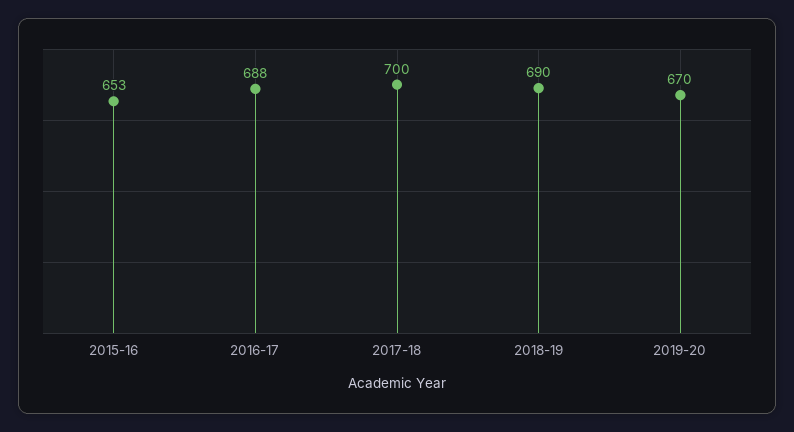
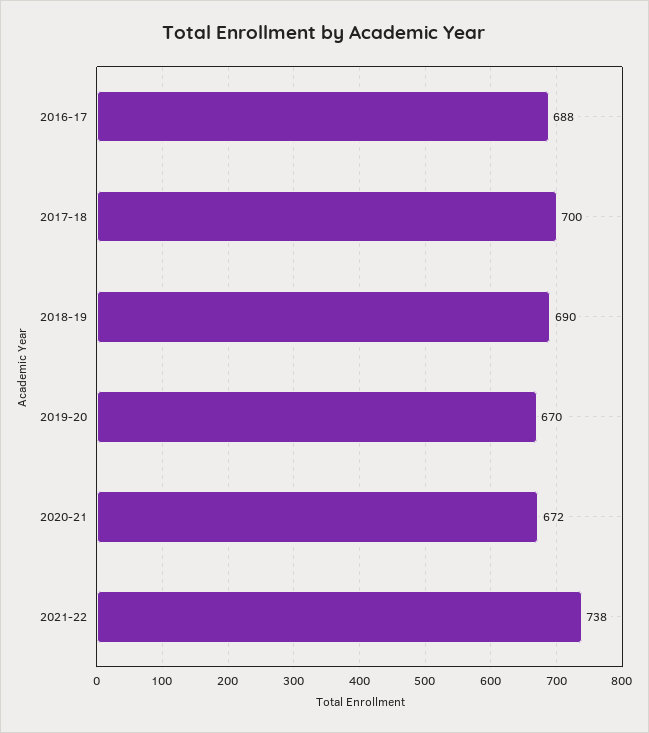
2015-16: 653 -> none
2020-21: none -> 672
2021-22: none -> 738

